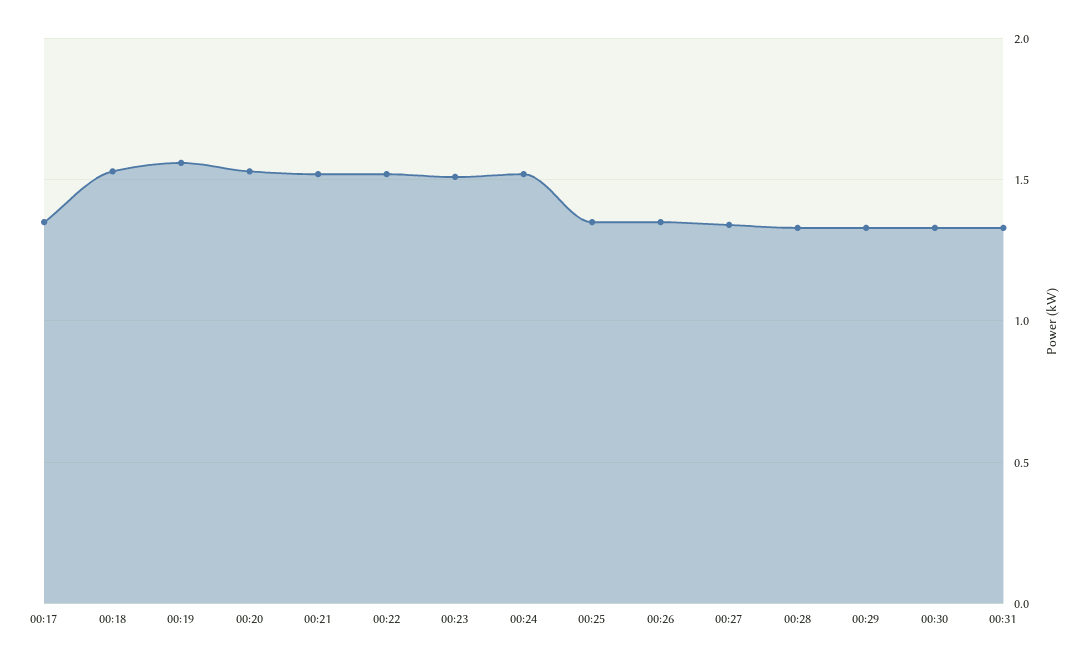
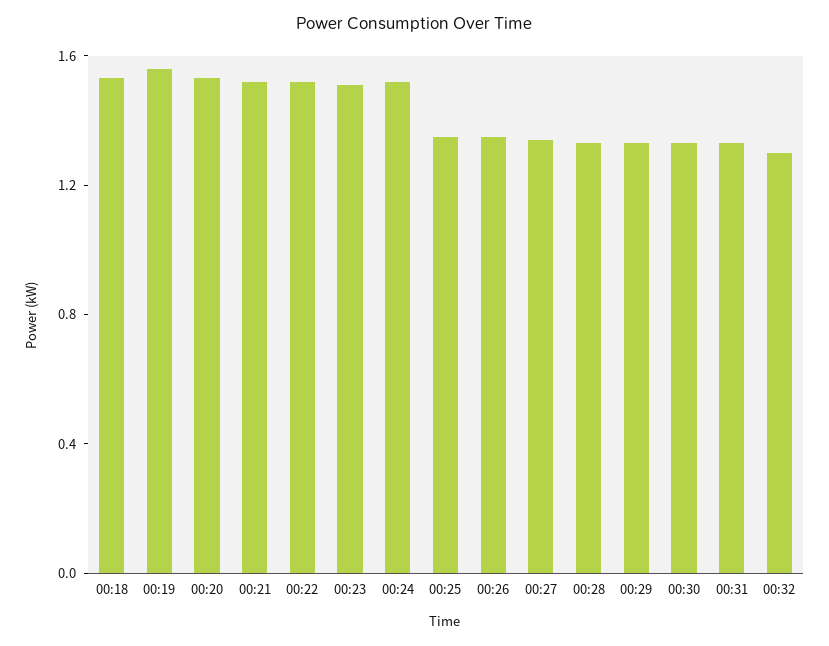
00:17: 1.35 -> none
00:32: none -> 1.3

